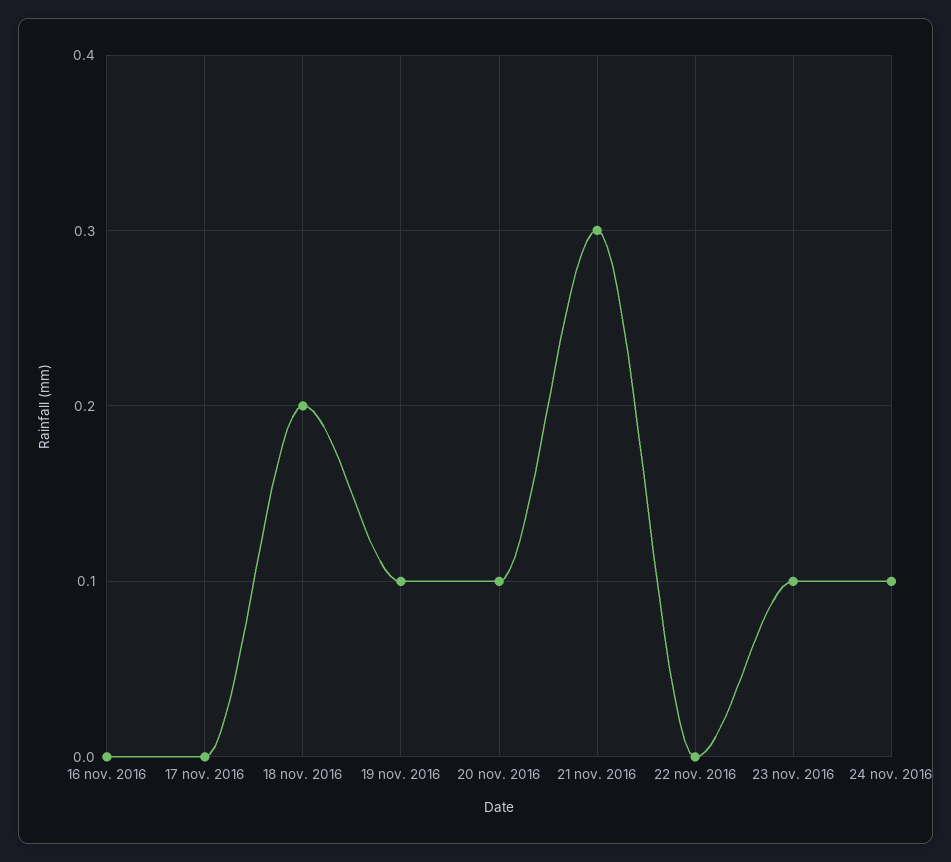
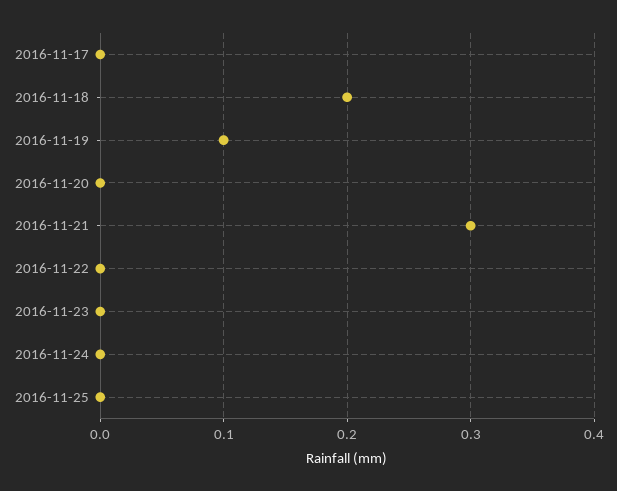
16 nov. 2016: 0 -> none
20 nov. 2016: 0.1 -> 0
23 nov. 2016: 0.1 -> 0
24 nov. 2016: 0.1 -> 0
2016-11-25: none -> 0

